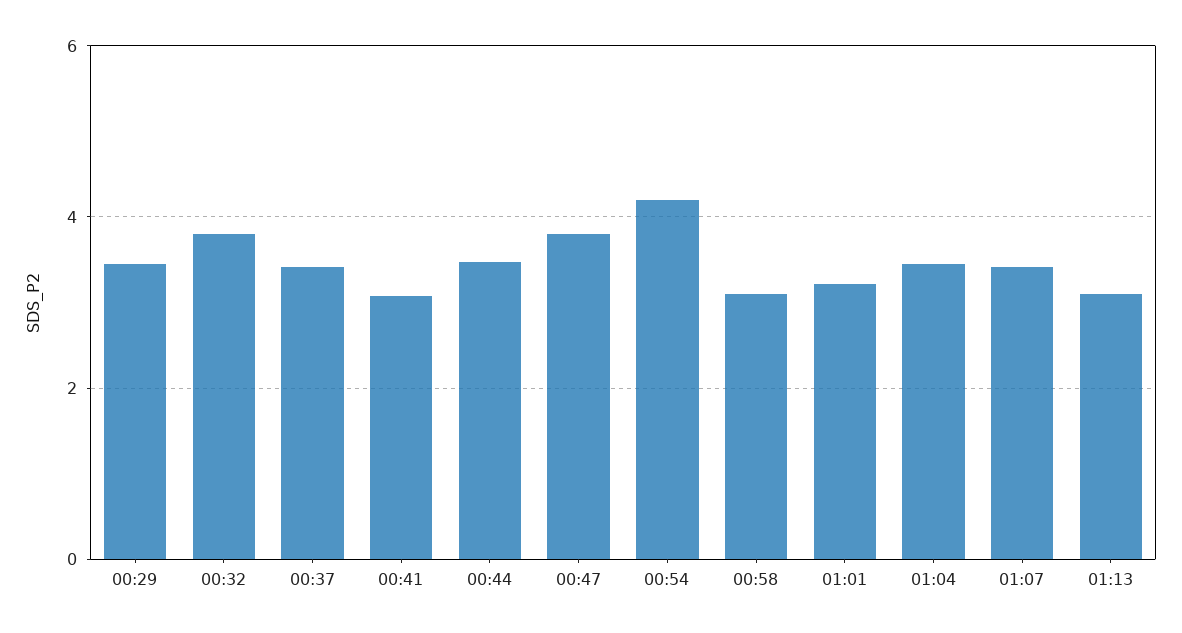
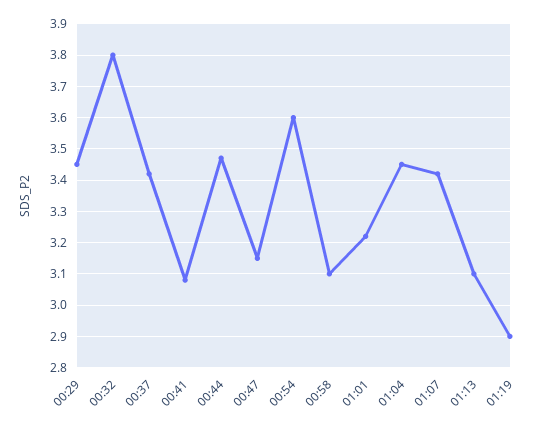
00:47: 3.8 -> 3.15
00:54: 4.2 -> 3.6
01:19: none -> 2.9

